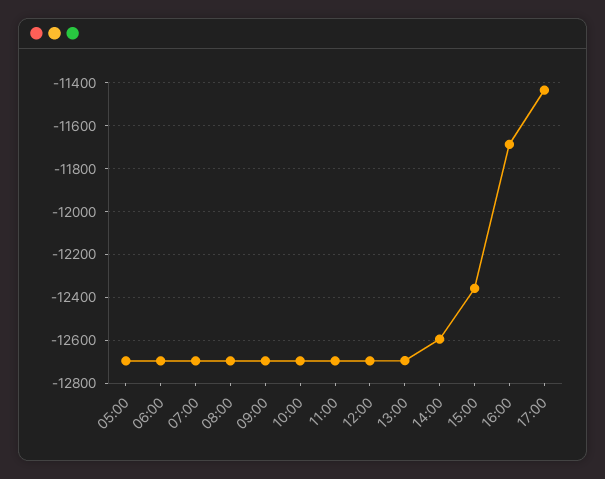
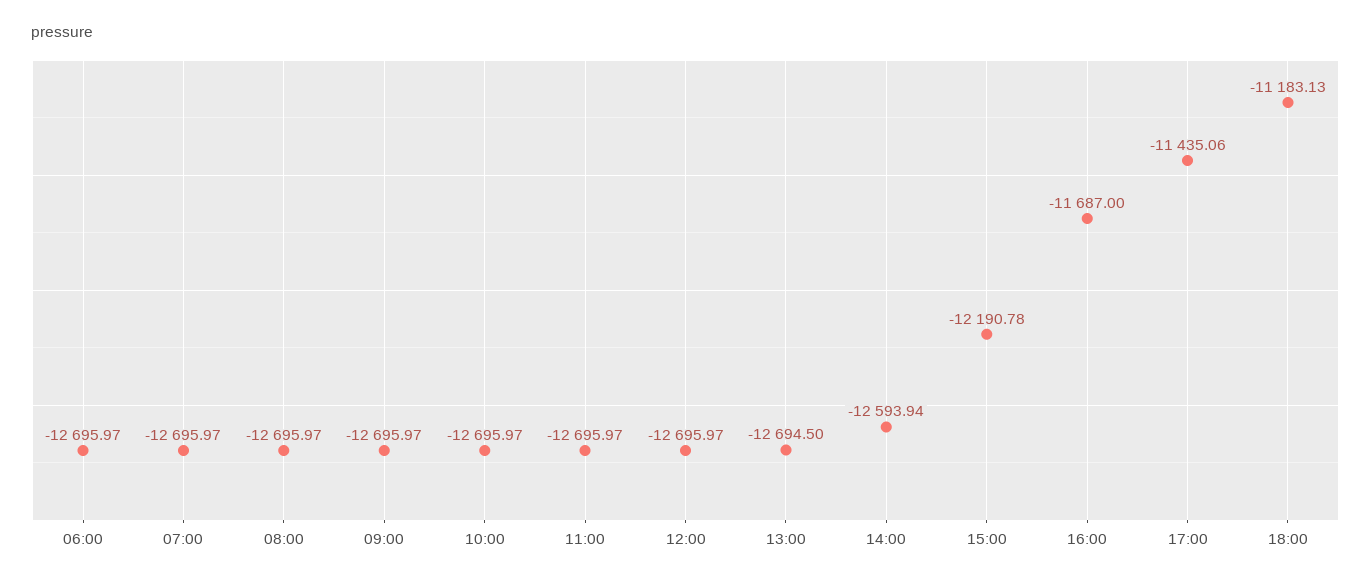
05:00: -12700 -> none
15:00: -12350 -> -12190.78
18:00: none -> -11183.13

